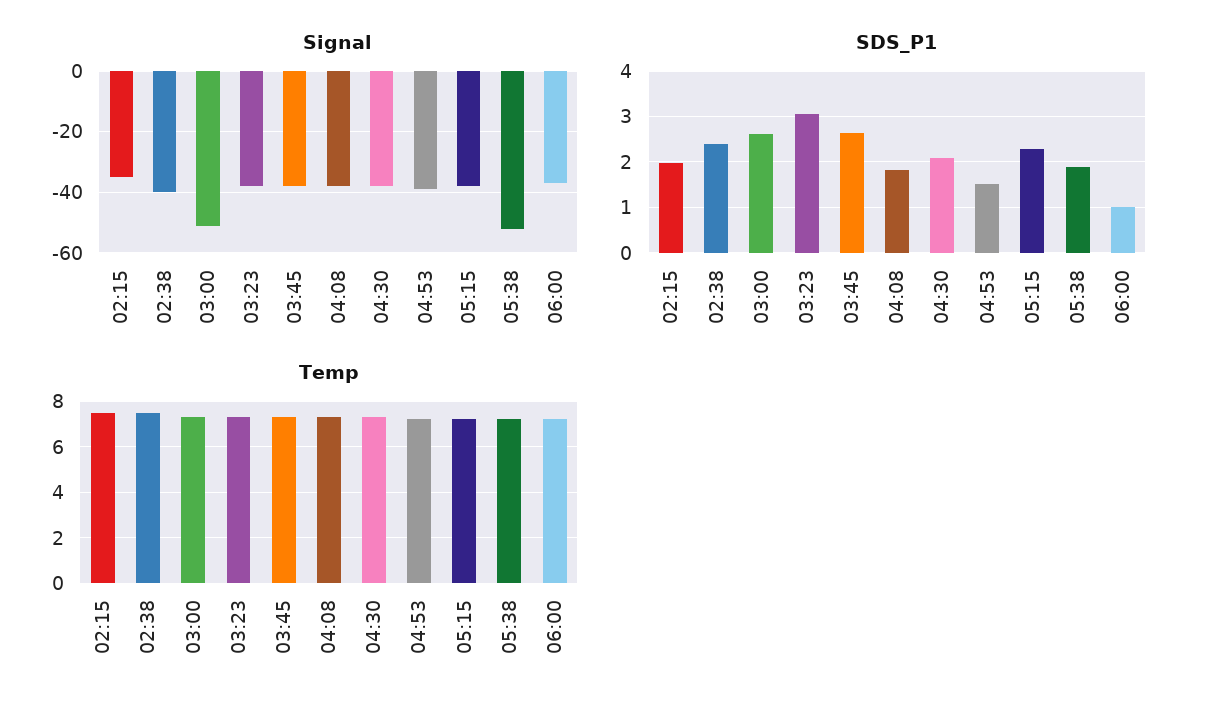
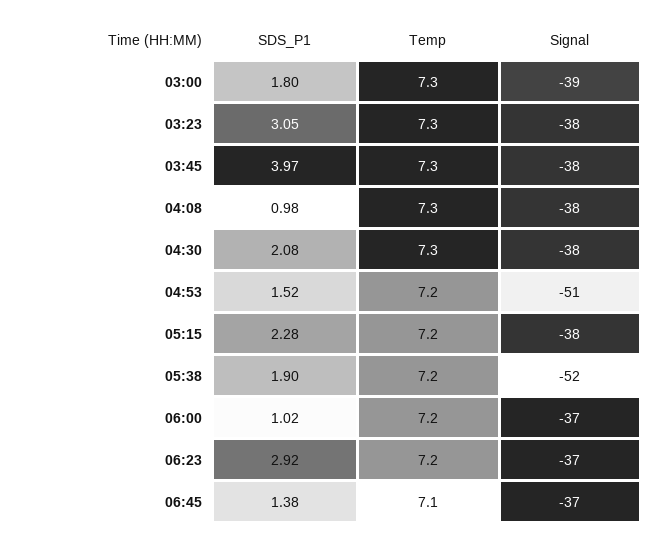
Signal, 02:15: -35 -> none
Signal, 02:38: -40 -> none
Signal, 03:00: -50 -> -39
Signal, 04:53: -40 -> -51
SDS_P1, 02:15: 2 -> none
SDS_P1, 02:38: 2.4 -> none
SDS_P1, 03:00: 2.6 -> 1.8
SDS_P1, 03:45: 2.6 -> 3.97
SDS_P1, 04:08: 1.8 -> 0.98
Temp, 02:15: 7.5 -> none
Temp, 02:38: 7.5 -> none
SDS_P1, 06:23: none -> 2.92
Temp, 06:23: none -> 7.2
Signal, 06:23: none -> -37
SDS_P1, 06:45: none -> 1.38
Temp, 06:45: none -> 7.1
Signal, 06:45: none -> -37

